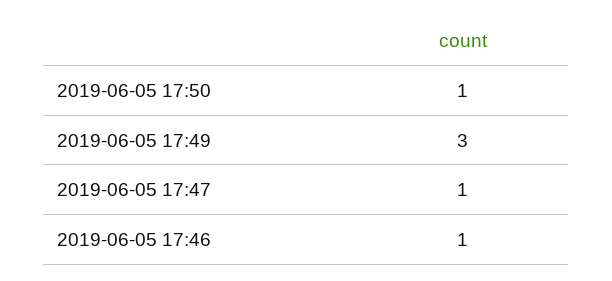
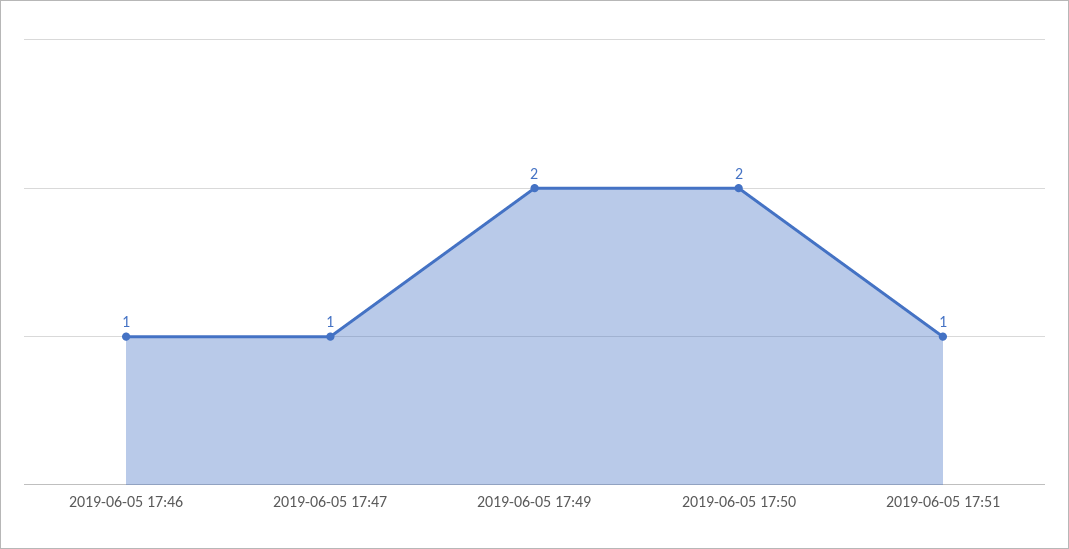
2019-06-05 17:50: 1 -> 2
2019-06-05 17:49: 3 -> 2
2019-06-05 17:51: none -> 1

